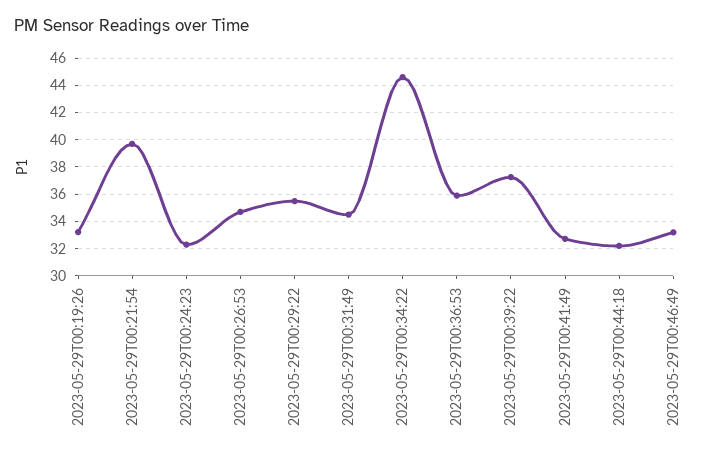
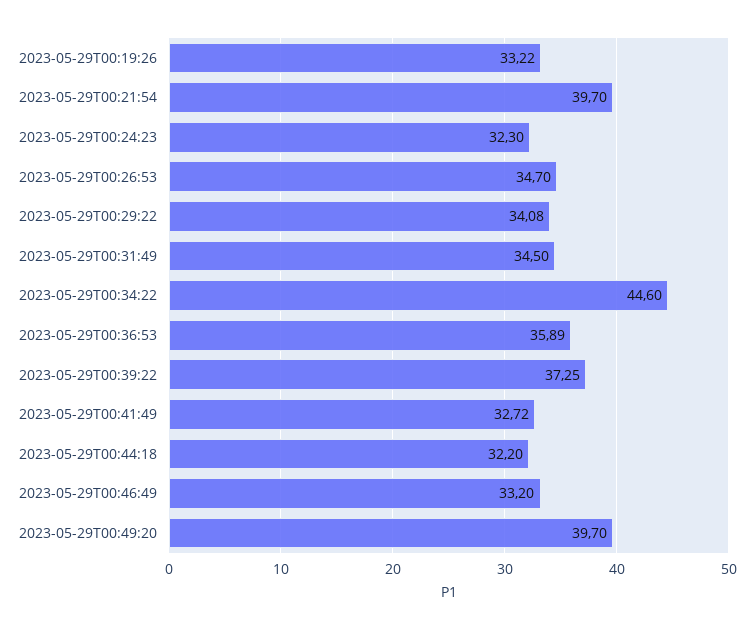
2023-05-29T00:29:22: 35.5 -> 34.08
2023-05-29T00:49:20: none -> 39.7

